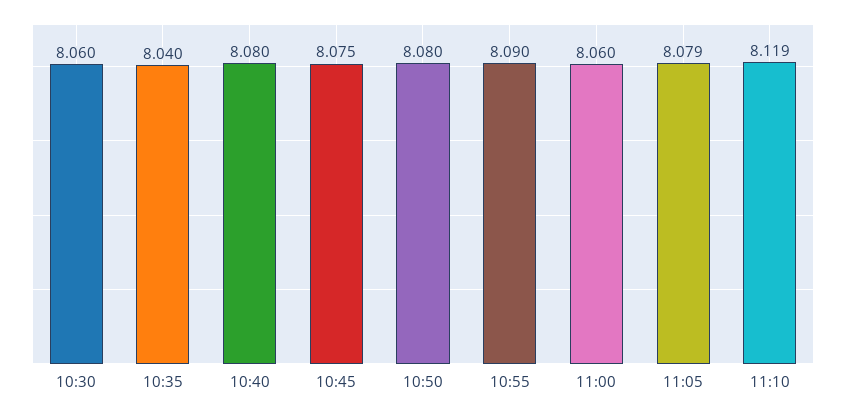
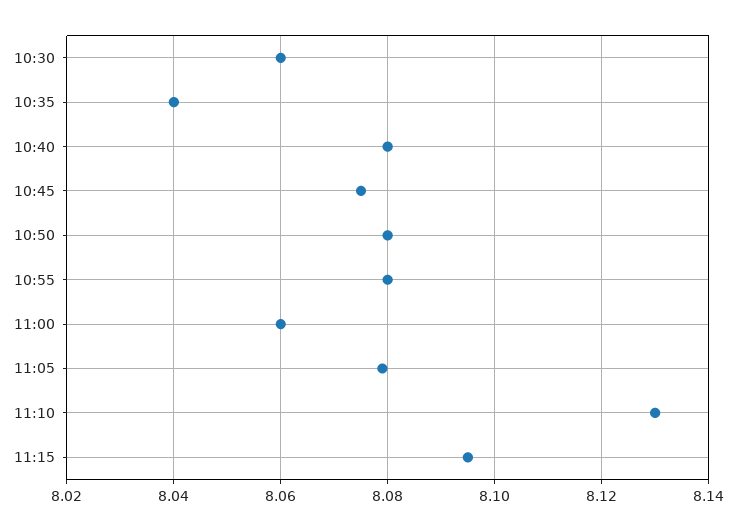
10:55: 8.09 -> 8.08
11:10: 8.119 -> 8.13
11:15: none -> 8.095

